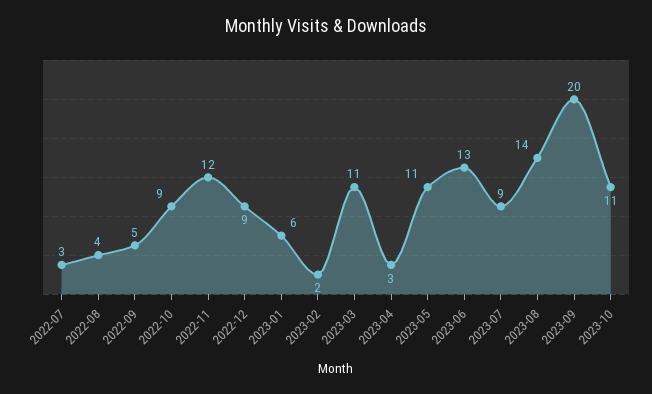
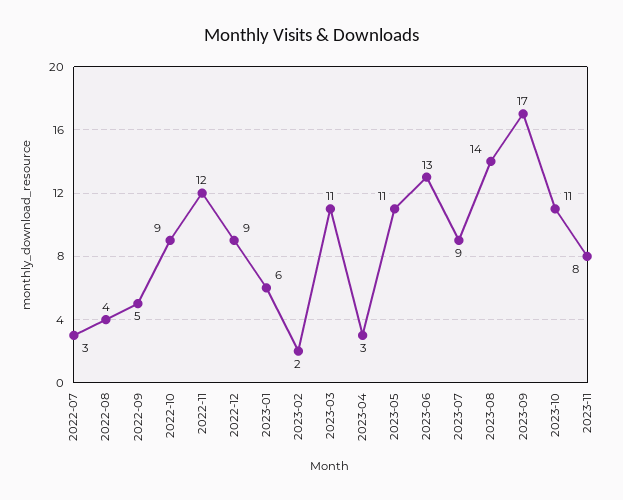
2023-09: 20 -> 17
2023-11: none -> 8

